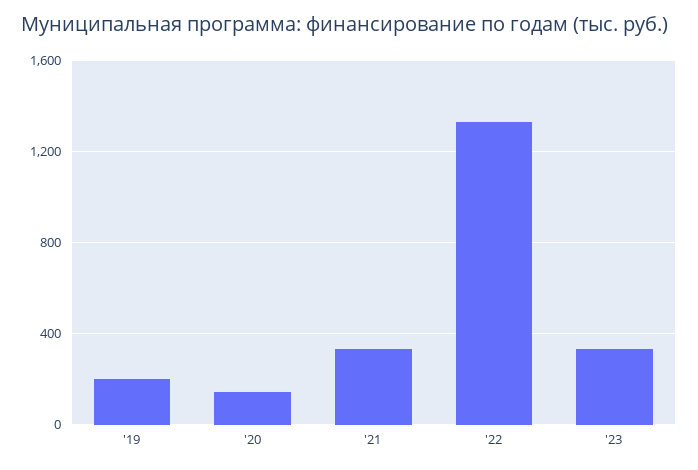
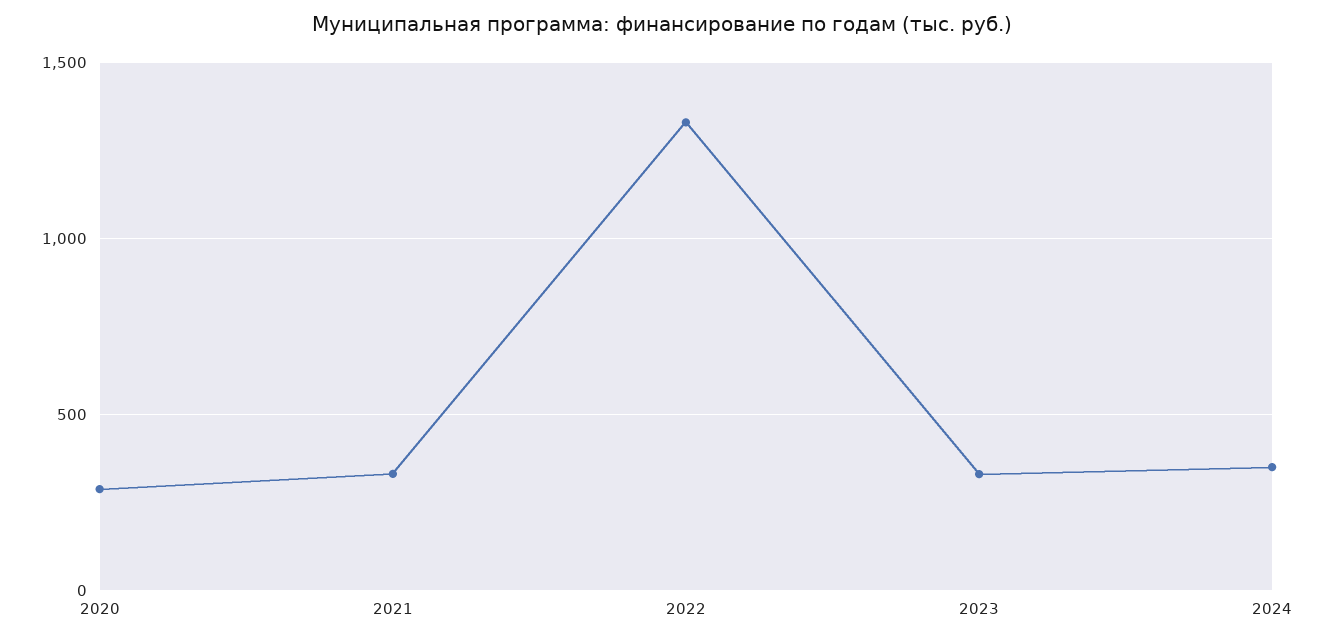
'19: 200 -> none
'20: 150 -> 300
2024: none -> 350

